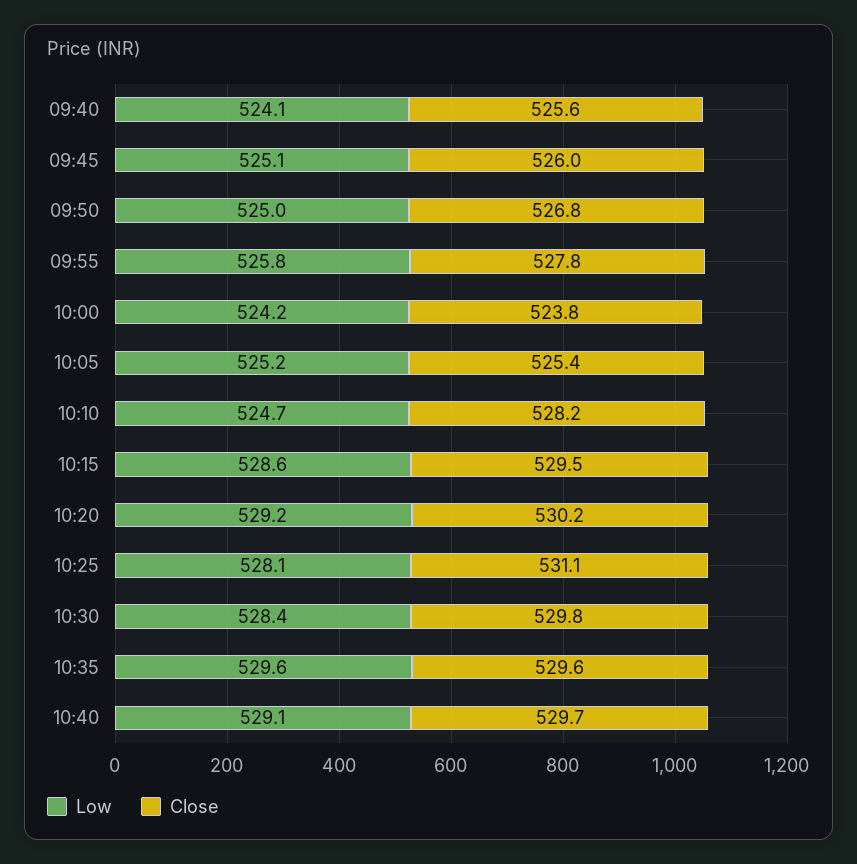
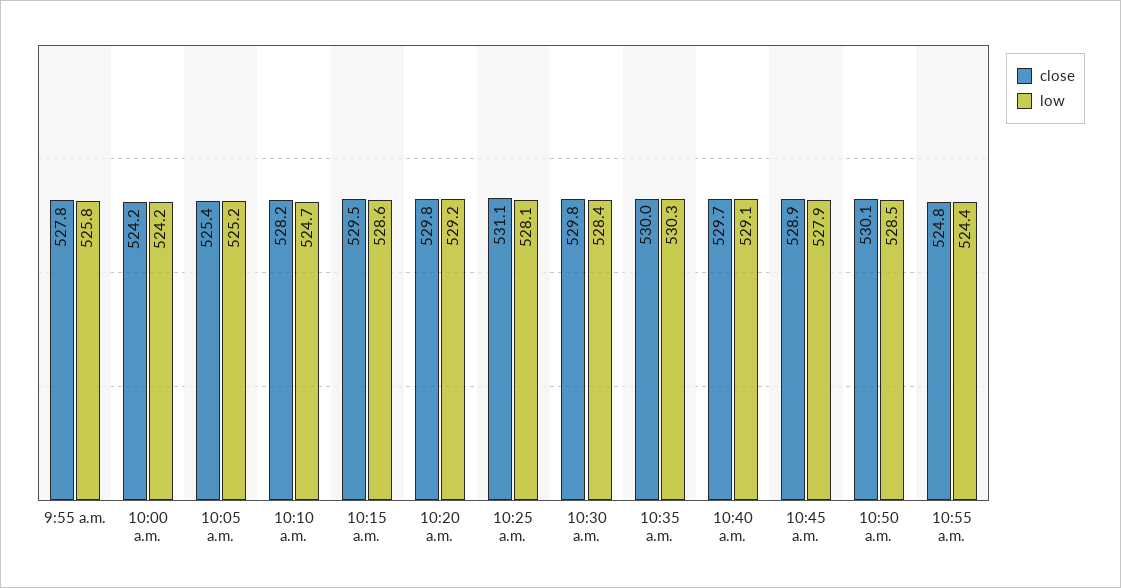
Low, 09:40: 524.1 -> none
Close, 09:40: 525.6 -> none
Low, 09:45: 525.1 -> none
Close, 09:45: 526 -> none
Low, 09:50: 525 -> none
Close, 09:50: 526.8 -> none
Close, 10:00: 523.8 -> 524.2
Close, 10:20: 530.2 -> 529.8
Low, 10:35: 529.6 -> 530.3
Close, 10:35: 529.6 -> 530
Close, 10:45 a.m.: none -> 528.9
Low, 10:45 a.m.: none -> 527.9
Close, 10:50 a.m.: none -> 530.1
Low, 10:50 a.m.: none -> 528.5
Close, 10:55 a.m.: none -> 524.8
Low, 10:55 a.m.: none -> 524.4

